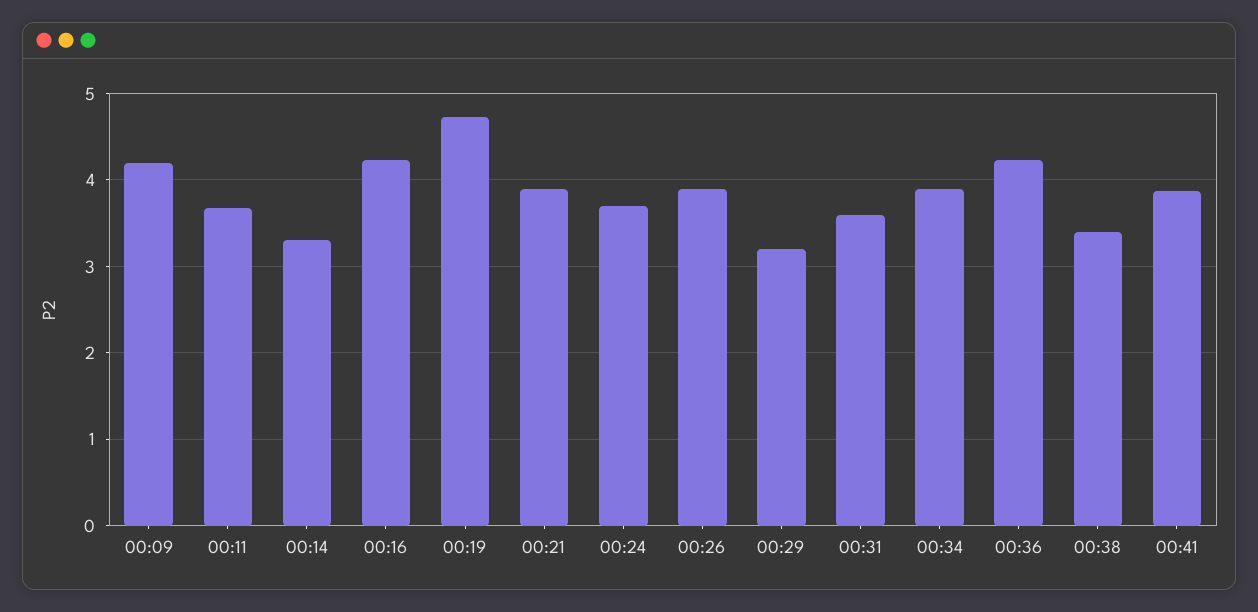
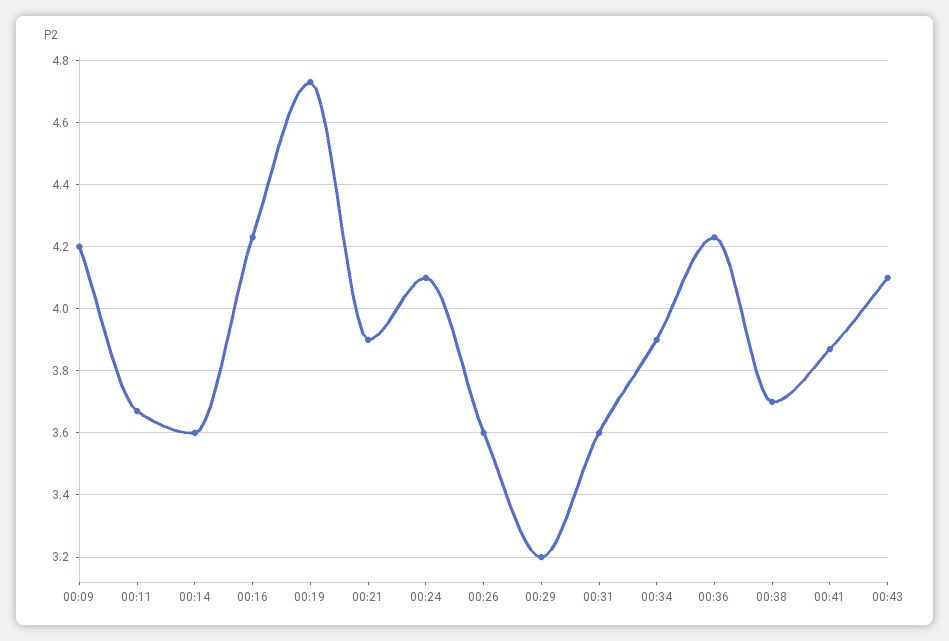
00:14: 3.3 -> 3.6
00:24: 3.7 -> 4.1
00:26: 3.9 -> 3.6
00:38: 3.4 -> 3.7
00:43: none -> 4.1

